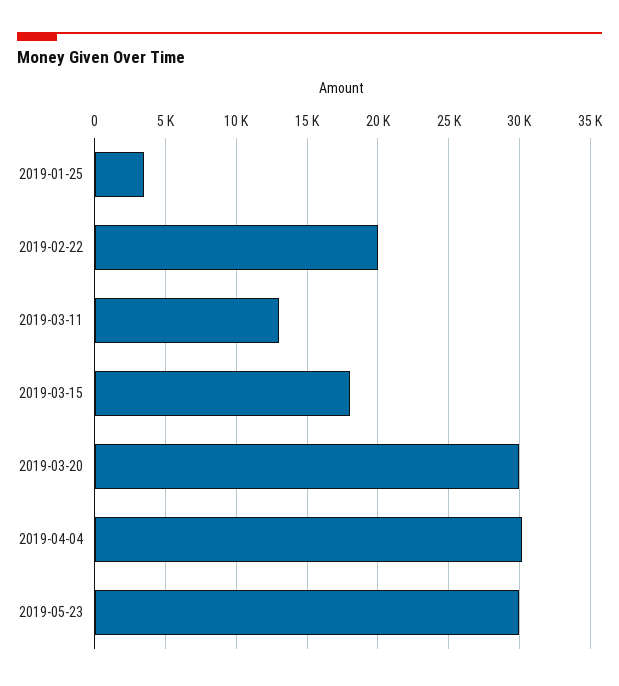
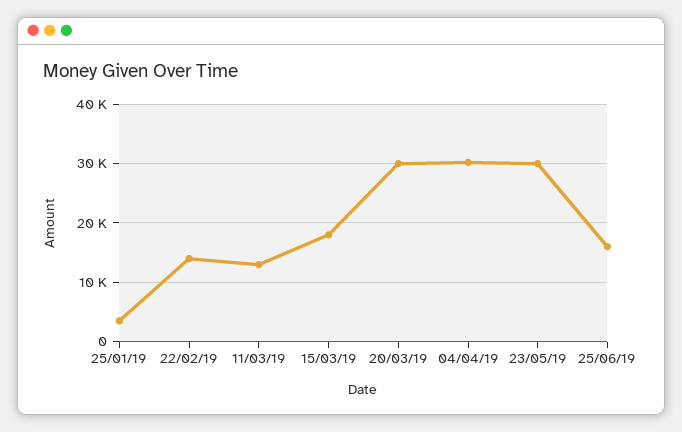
2019-02-22: 20000 -> 14000
25/06/19: none -> 16000

